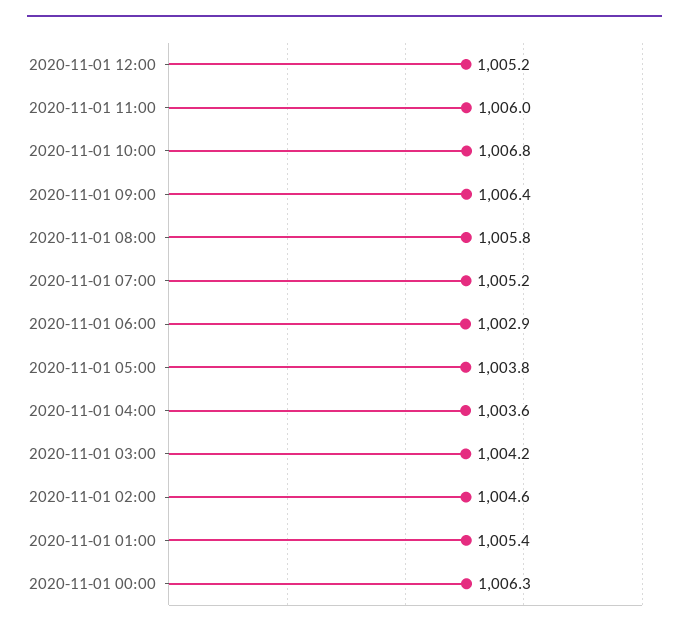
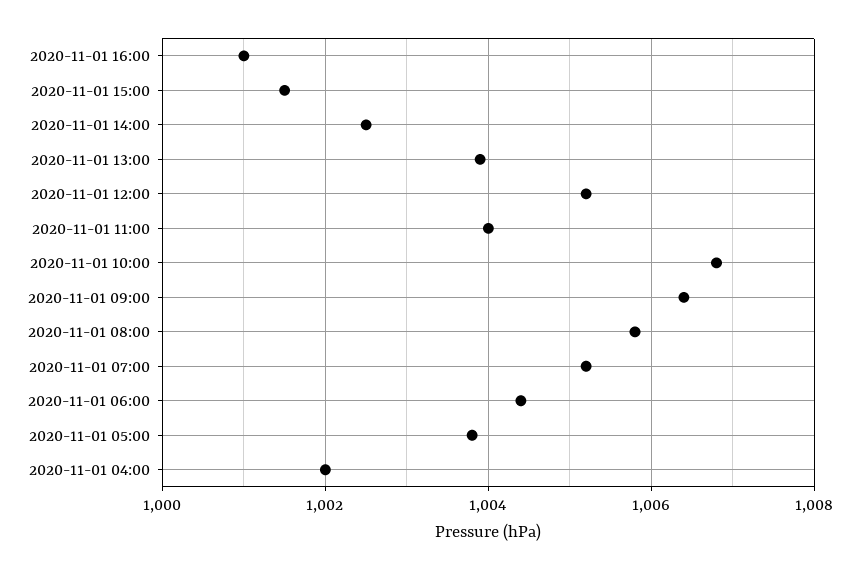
2020-11-01 11:00: 1006 -> 1004
2020-11-01 06:00: 1002.9 -> 1004.5
2020-11-01 04:00: 1003.6 -> 1002
2020-11-01 03:00: 1004.2 -> none
2020-11-01 02:00: 1004.6 -> none
2020-11-01 01:00: 1005.4 -> none
2020-11-01 00:00: 1006.3 -> none
2020-11-01 16:00: none -> 1001
2020-11-01 15:00: none -> 1001.5
2020-11-01 14:00: none -> 1002.5
2020-11-01 13:00: none -> 1004

